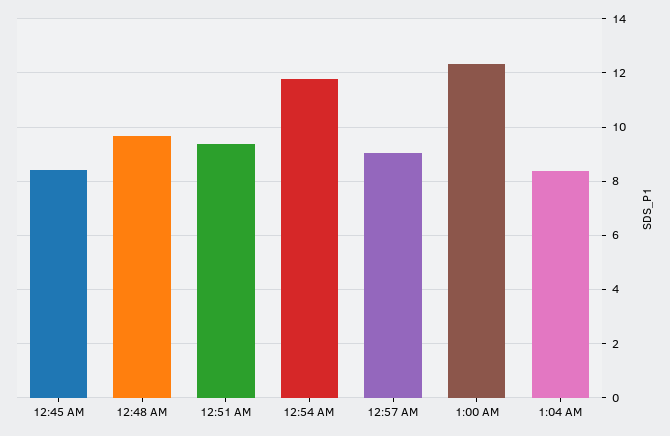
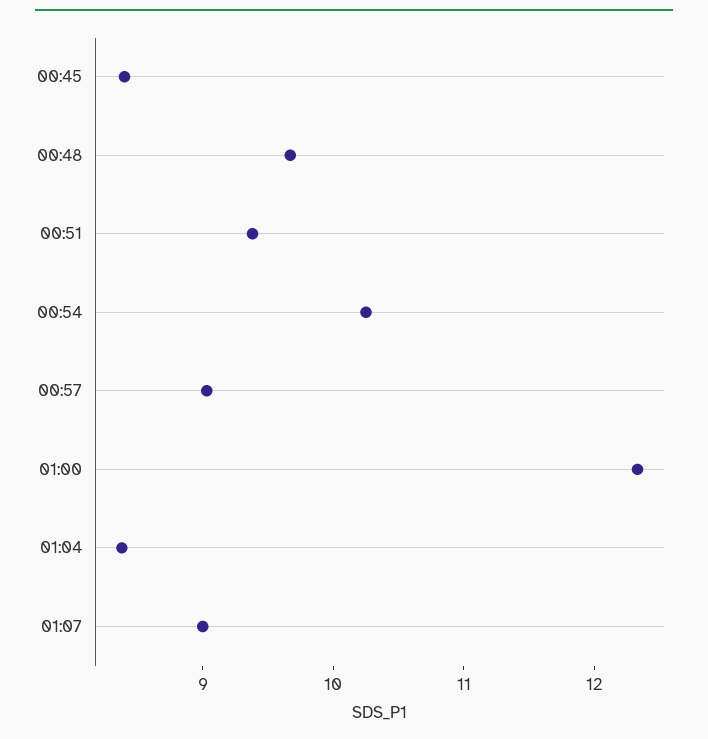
12:54 AM: 11.75 -> 10.2
01:07: none -> 9

